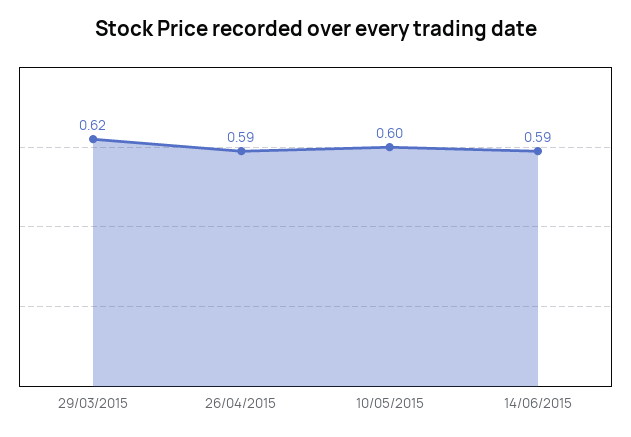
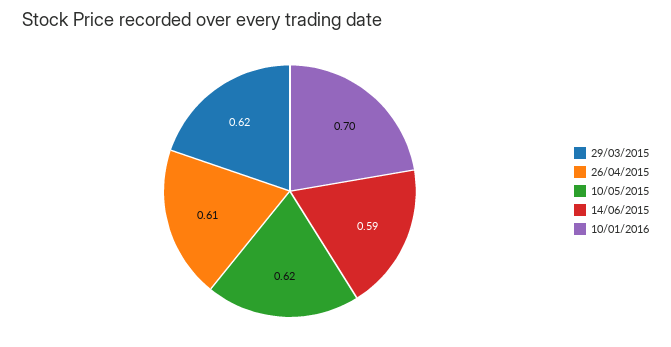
26/04/2015: 0.59 -> 0.61
10/05/2015: 0.6 -> 0.62
10/01/2016: none -> 0.7

